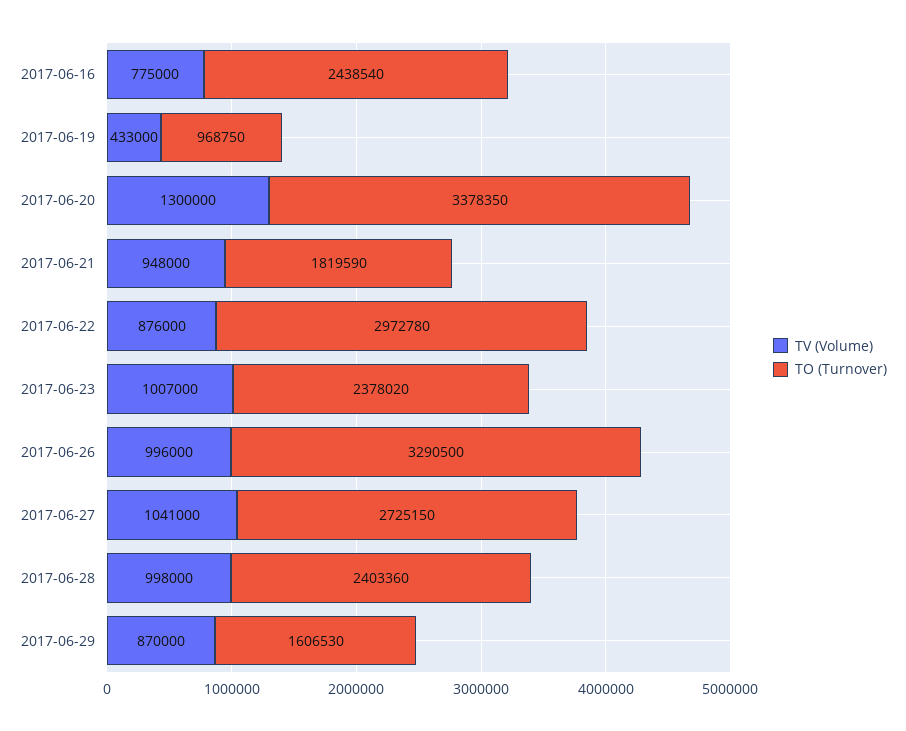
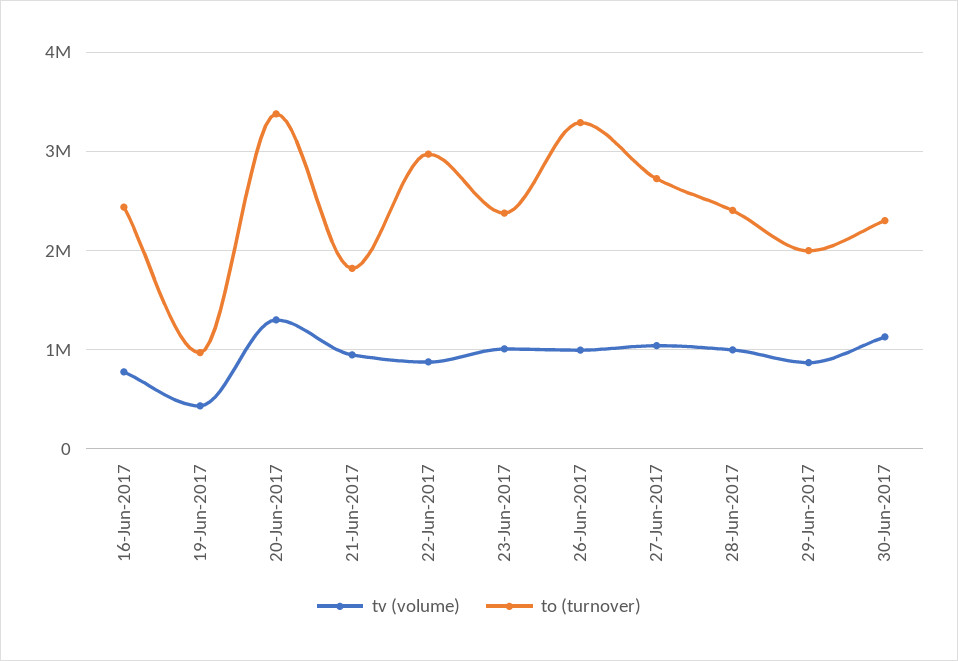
TO (Turnover), 2017-06-29: 1606530 -> 2000000
TV (Volume), 30-Jun-2017: none -> 1100000
TO (Turnover), 30-Jun-2017: none -> 2300000

